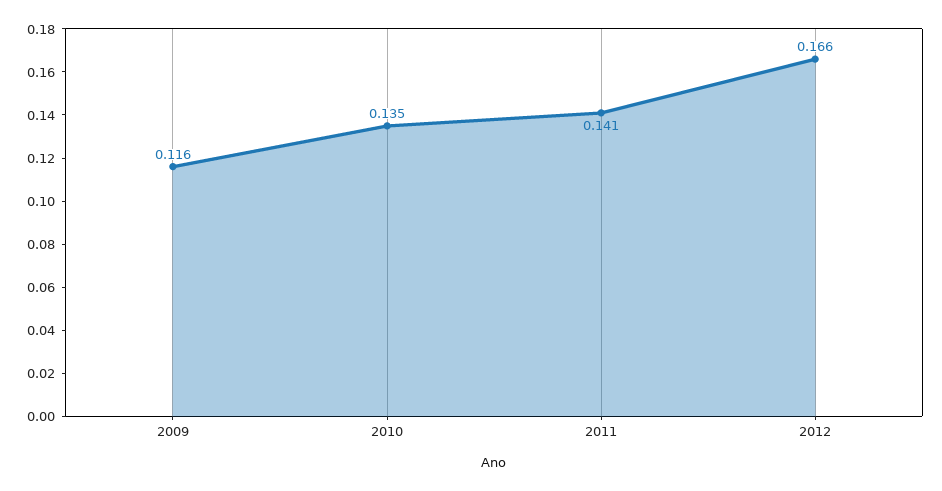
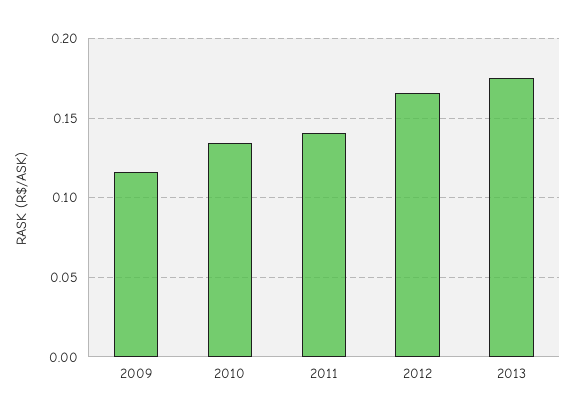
2013: none -> 0.175

